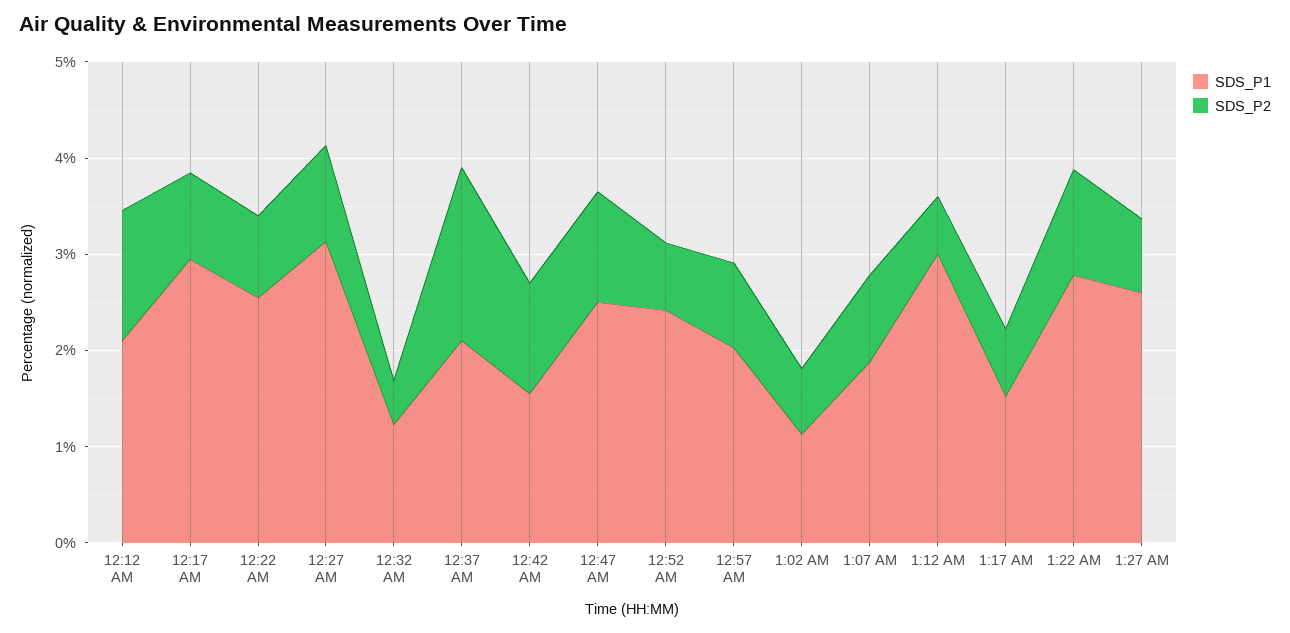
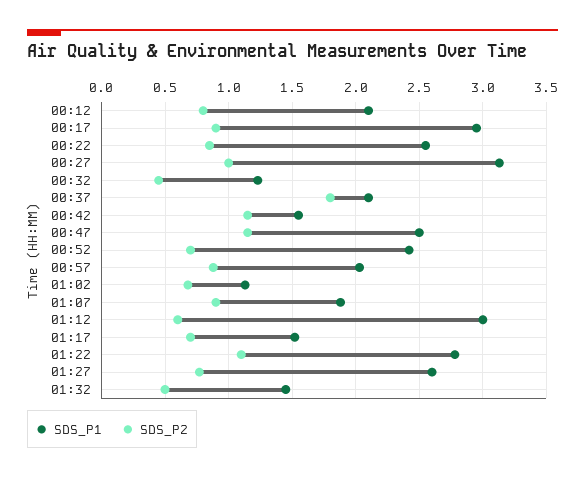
SDS_P2, 12:12 AM: 1.4 -> 0.8
SDS_P1, 01:32: none -> 1.45
SDS_P2, 01:32: none -> 0.5

